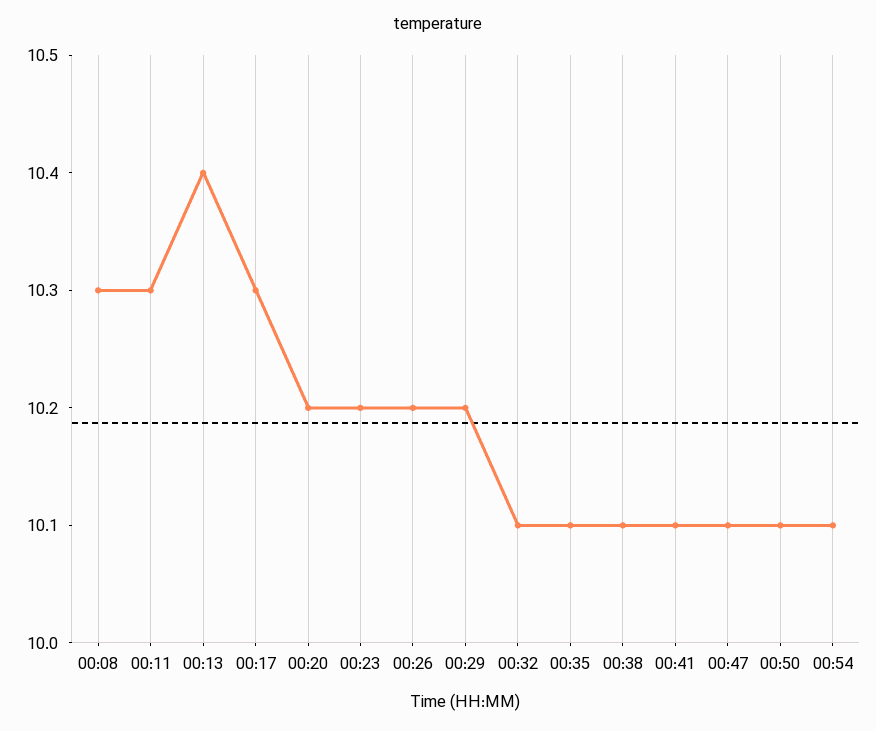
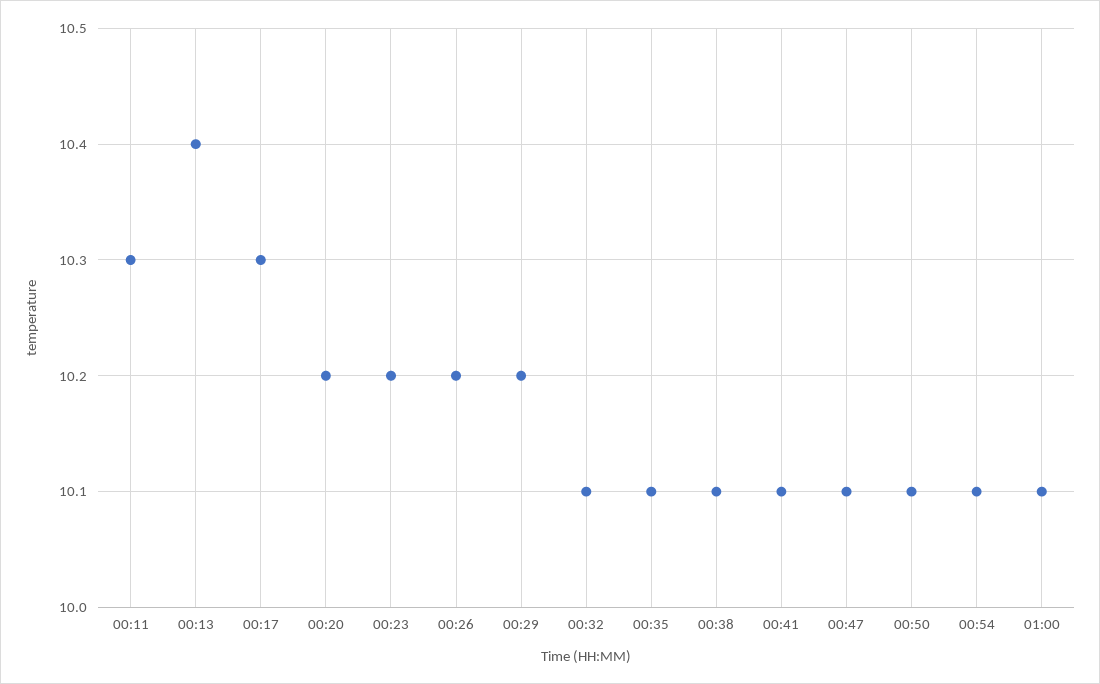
00:08: 10.3 -> none
01:00: none -> 10.1

